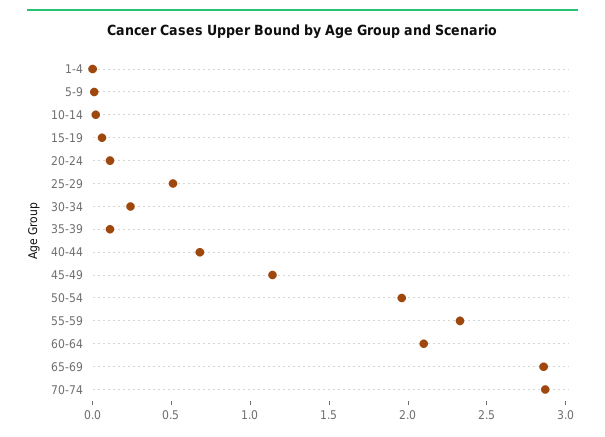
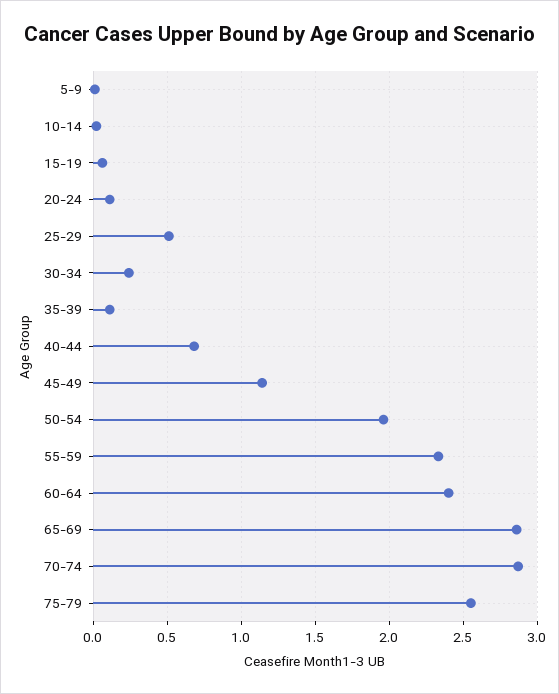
1-4: 0 -> none
60-64: 2.1 -> 2.4
75-79: none -> 2.55

